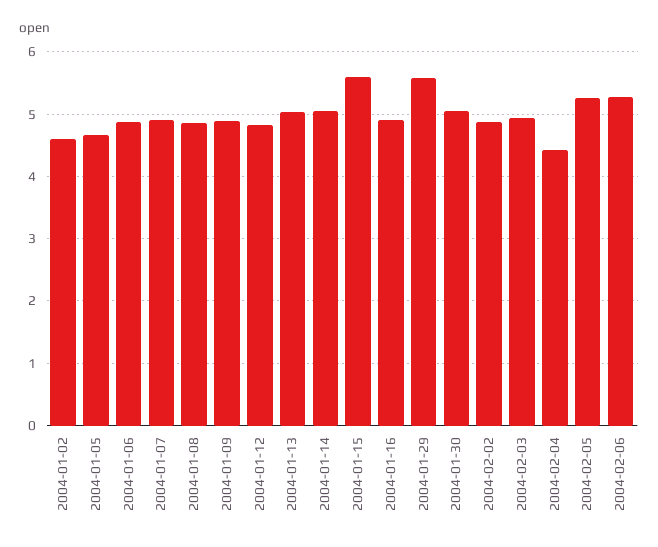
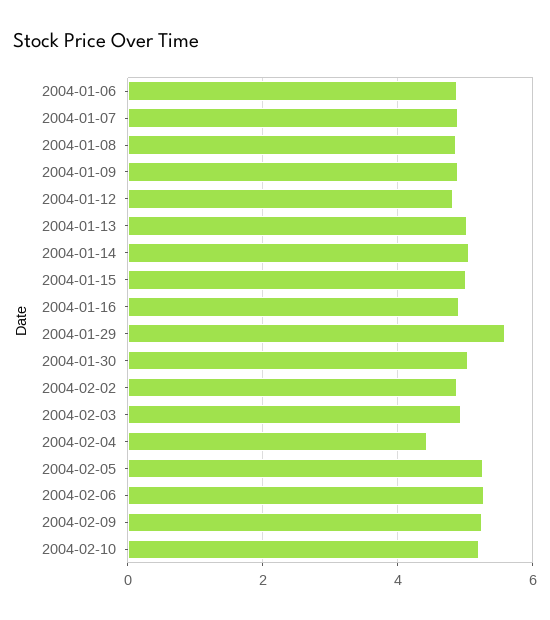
2004-01-02: 4.6 -> none
2004-01-05: 4.7 -> none
2004-01-15: 5.6 -> 5
2004-02-09: none -> 5.2
2004-02-10: none -> 5.2

